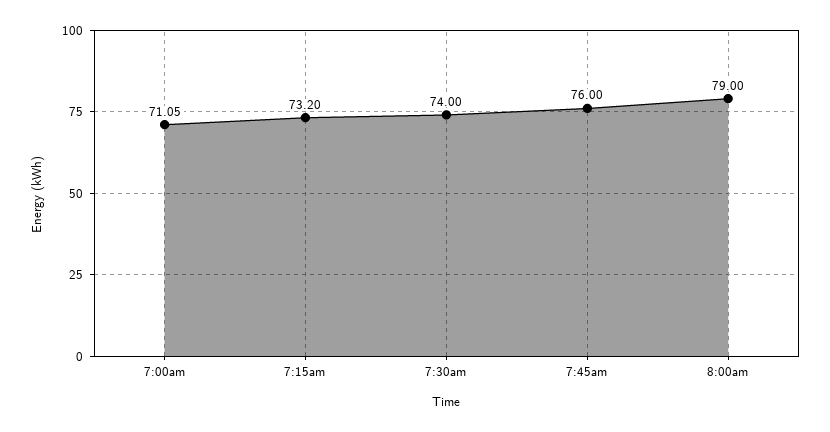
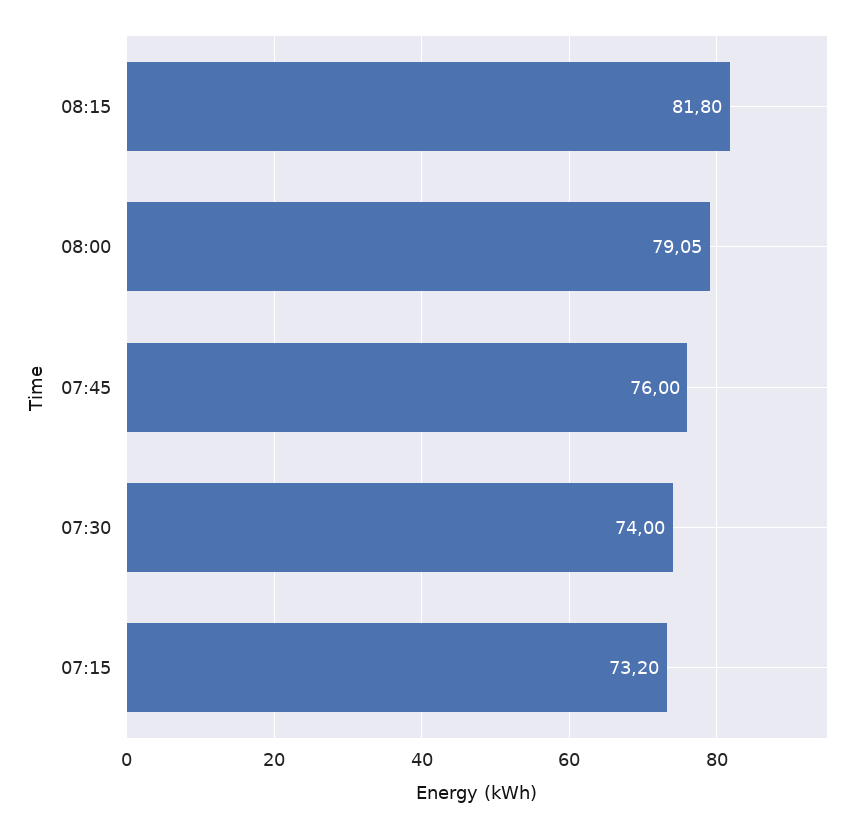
7:00am: 71.05 -> none
8:00am: 79 -> 79.05
08:15: none -> 81.8

